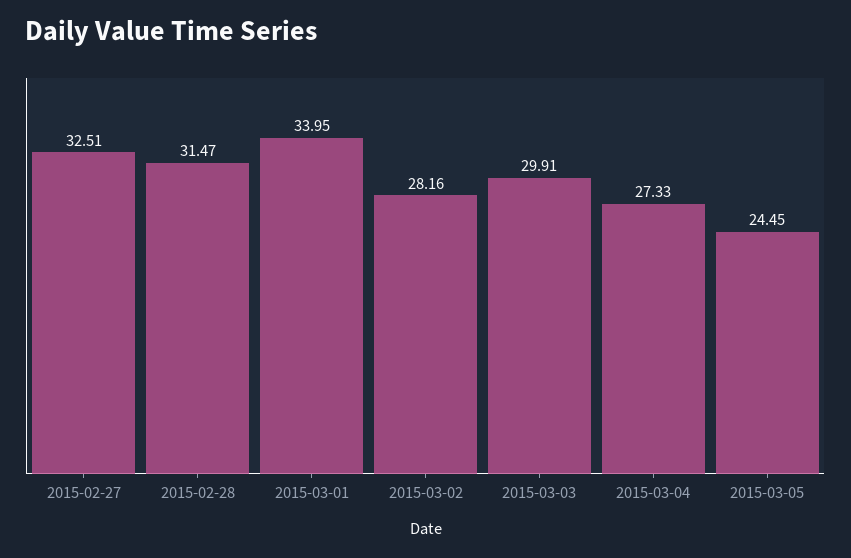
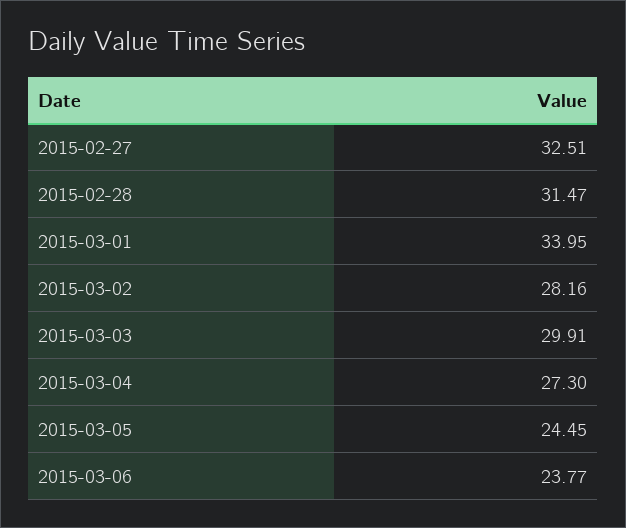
2015-03-04: 27.33 -> 27.3
2015-03-06: none -> 23.77

